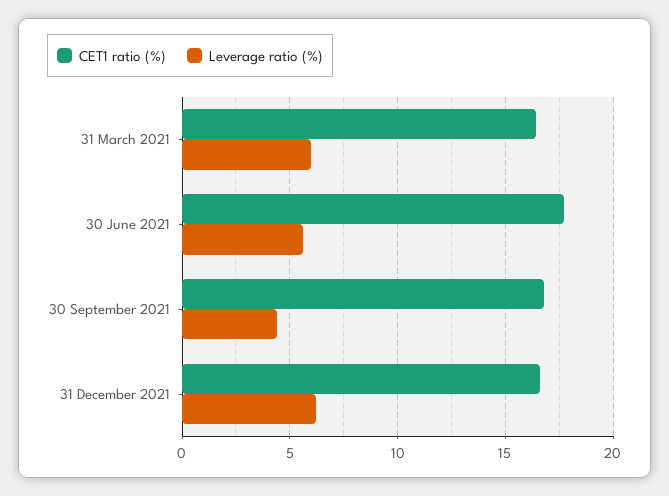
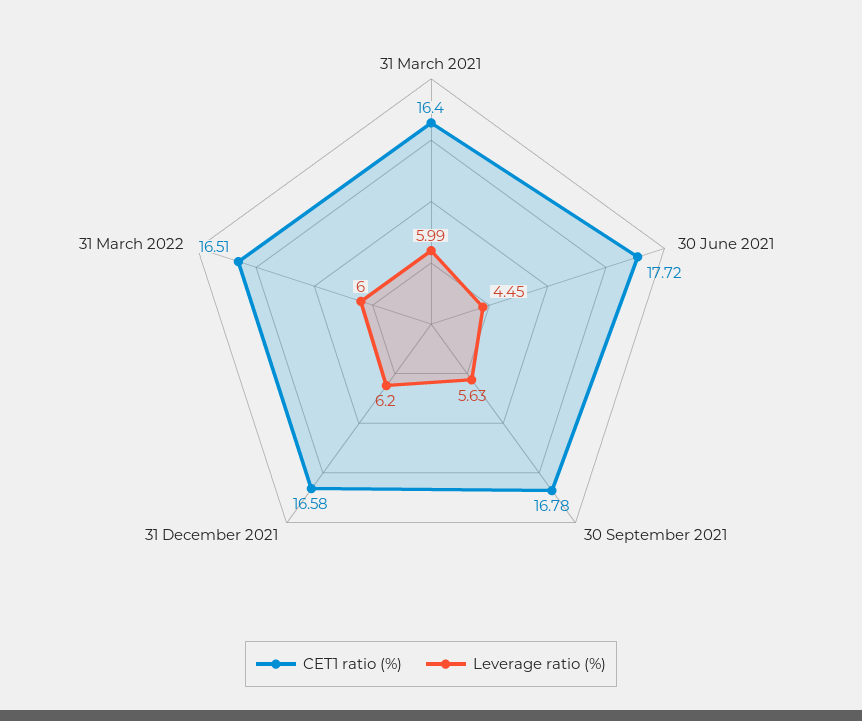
Leverage ratio (%), 30 June 2021: 5.5 -> 4.45
Leverage ratio (%), 30 September 2021: 4.5 -> 5.63
CET1 ratio (%), 31 March 2022: none -> 16.51
Leverage ratio (%), 31 March 2022: none -> 6

